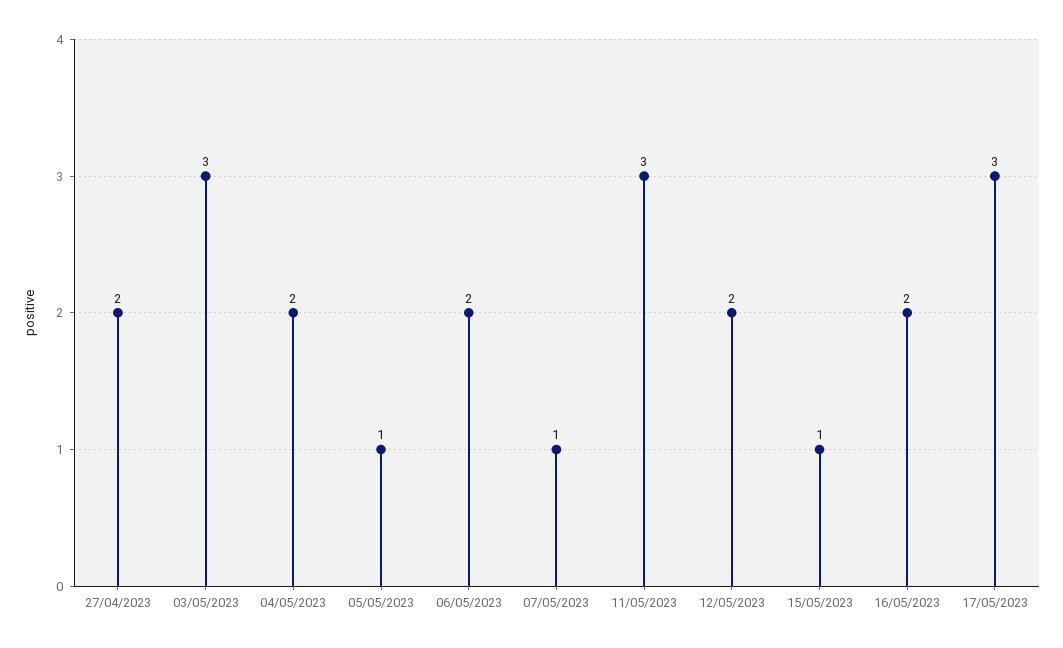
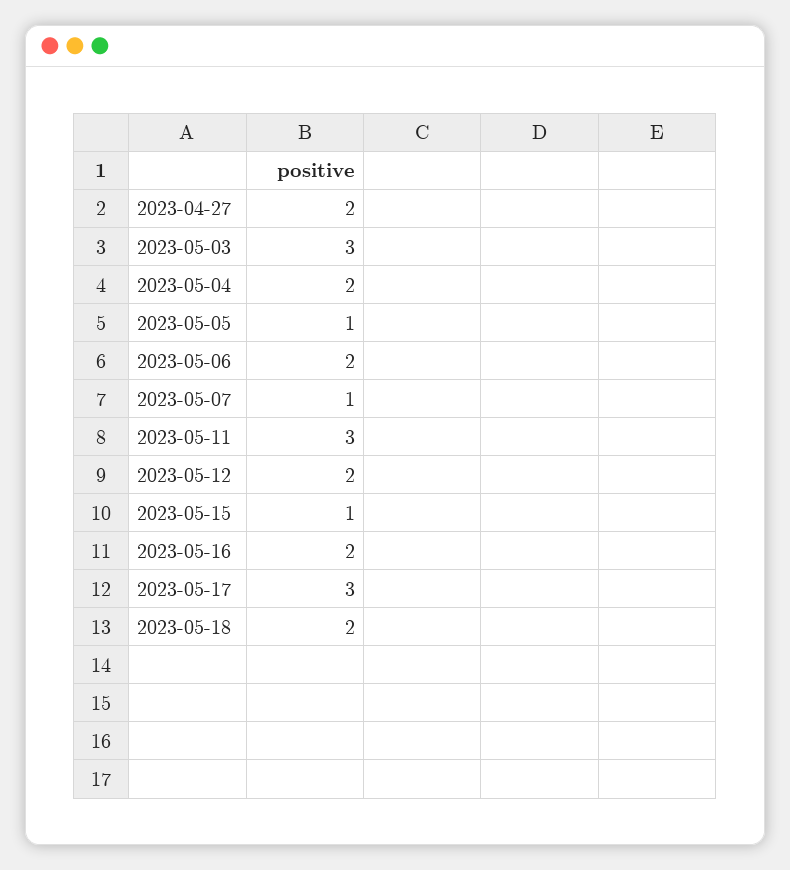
2023-05-18: none -> 2

